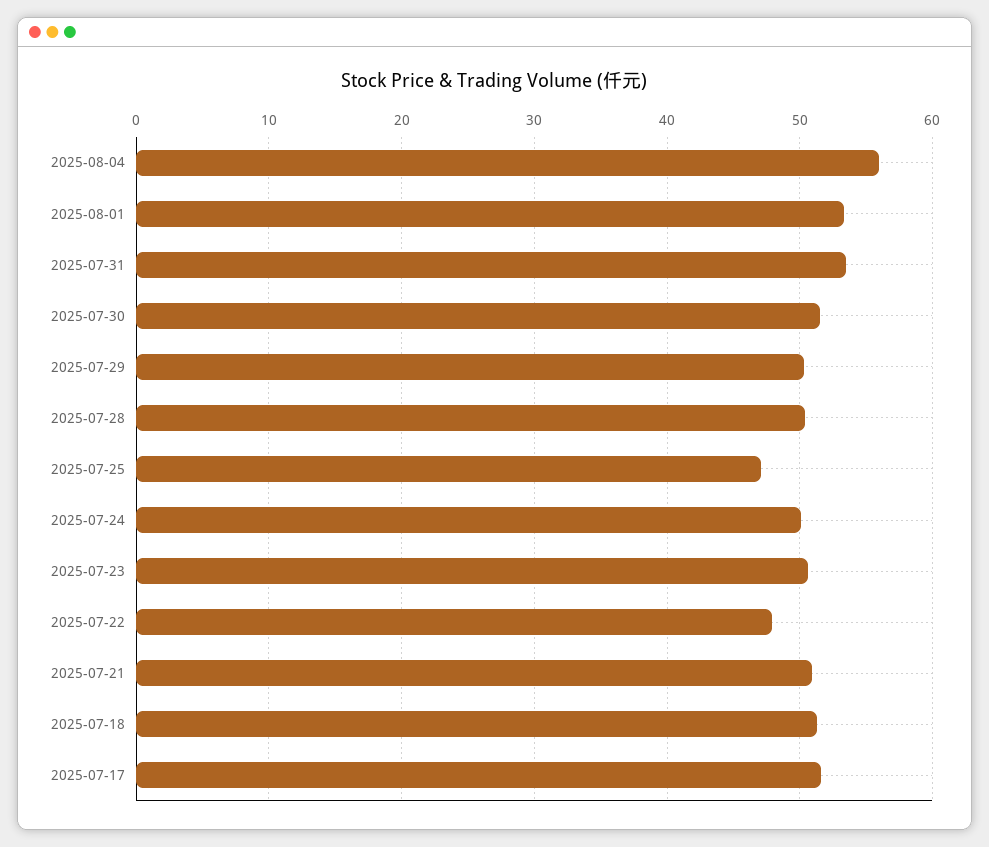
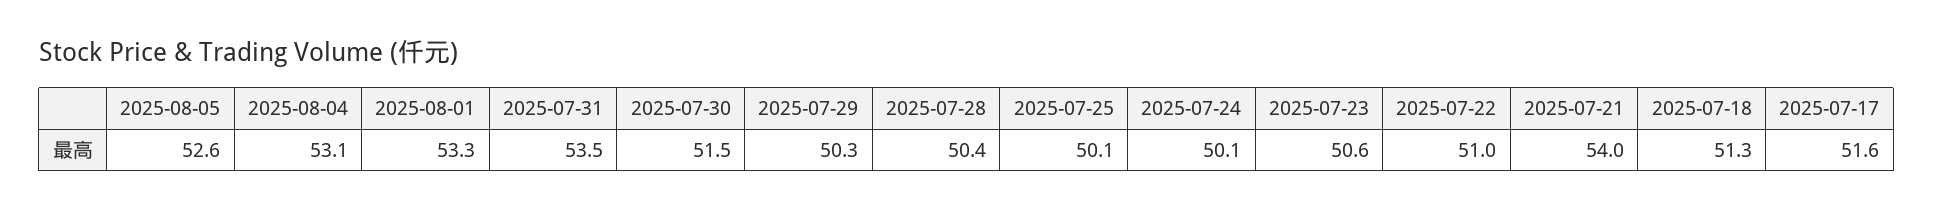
2025-08-04: 56 -> 53.1
2025-07-25: 47 -> 50.1
2025-07-22: 48 -> 51
2025-07-21: 51 -> 54
2025-08-05: none -> 52.6

